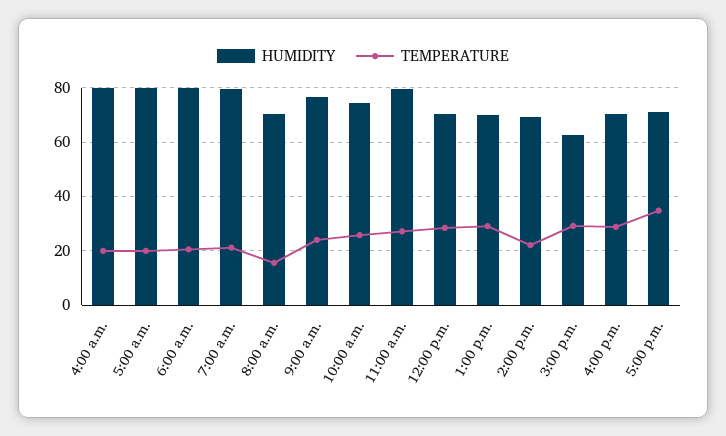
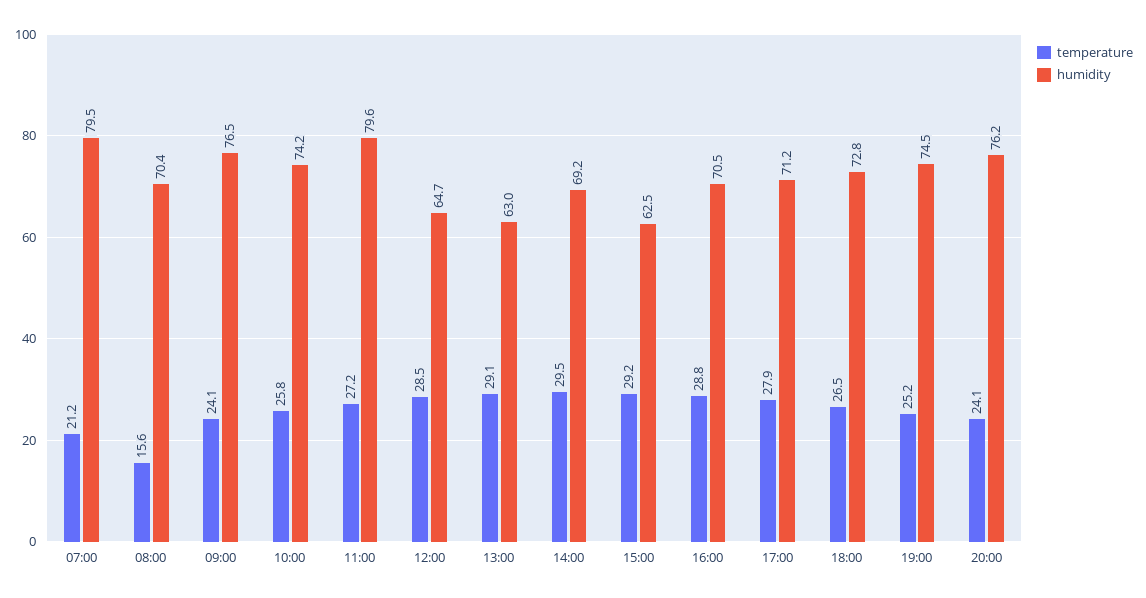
HUMIDITY, 4:00 a.m.: 80 -> none
TEMPERATURE, 4:00 a.m.: 20 -> none
HUMIDITY, 5:00 a.m.: 80 -> none
TEMPERATURE, 5:00 a.m.: 20 -> none
HUMIDITY, 6:00 a.m.: 80 -> none
TEMPERATURE, 6:00 a.m.: 20 -> none
HUMIDITY, 12:00 p.m.: 70 -> 64.7
HUMIDITY, 1:00 p.m.: 70 -> 63
TEMPERATURE, 2:00 p.m.: 22.5 -> 29.5
TEMPERATURE, 5:00 p.m.: 35 -> 27.9
TEMPERATURE, 18:00: none -> 26.5
HUMIDITY, 18:00: none -> 72.8
TEMPERATURE, 19:00: none -> 25.2
HUMIDITY, 19:00: none -> 74.5
TEMPERATURE, 20:00: none -> 24.1
HUMIDITY, 20:00: none -> 76.2

